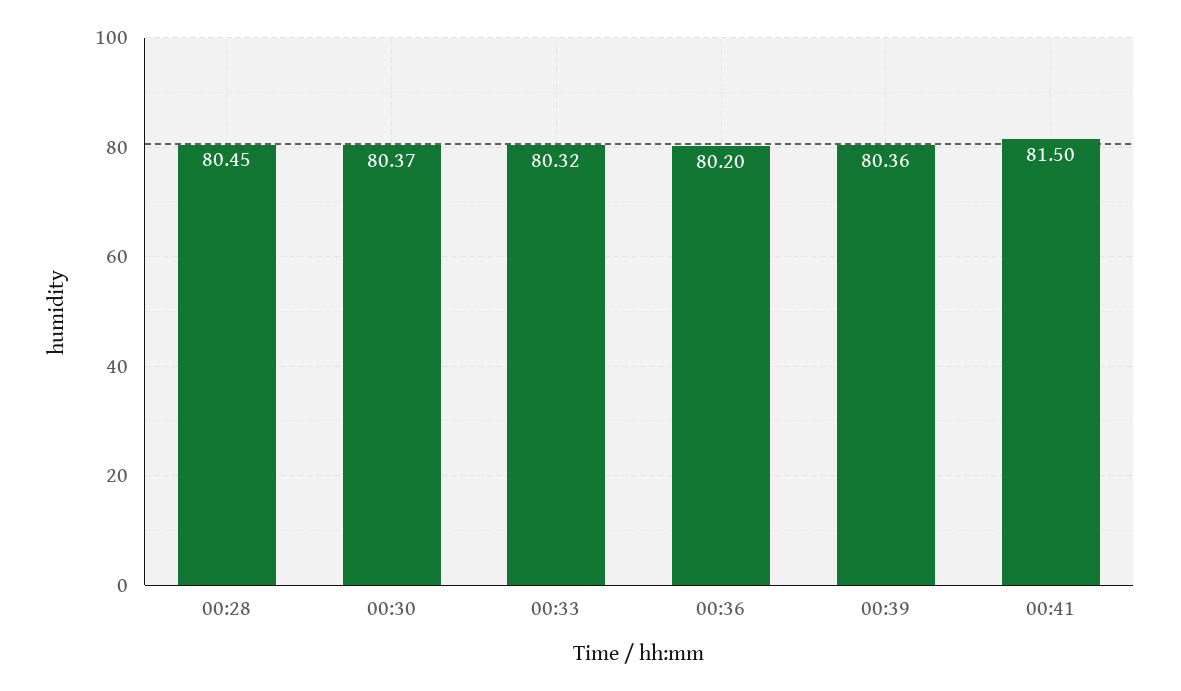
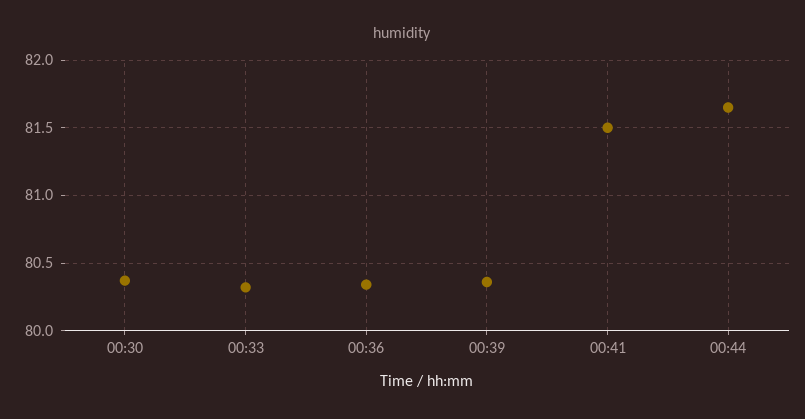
00:28: 80.45 -> none
00:36: 80.2 -> 80.35
00:44: none -> 81.65

